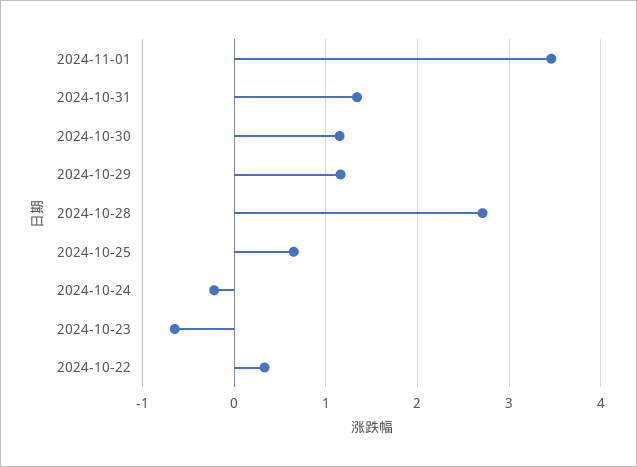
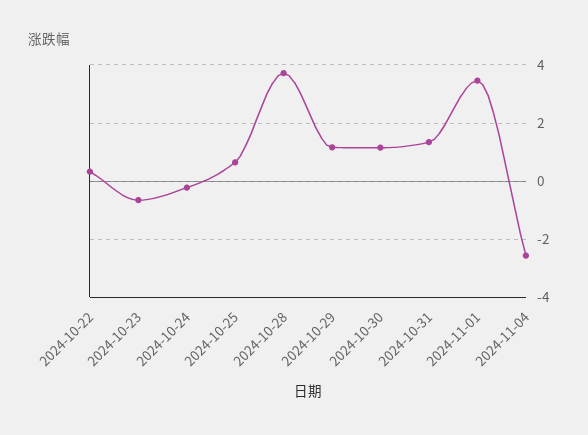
2024-10-28: 2.7 -> 3.75
2024-11-04: none -> -2.5

